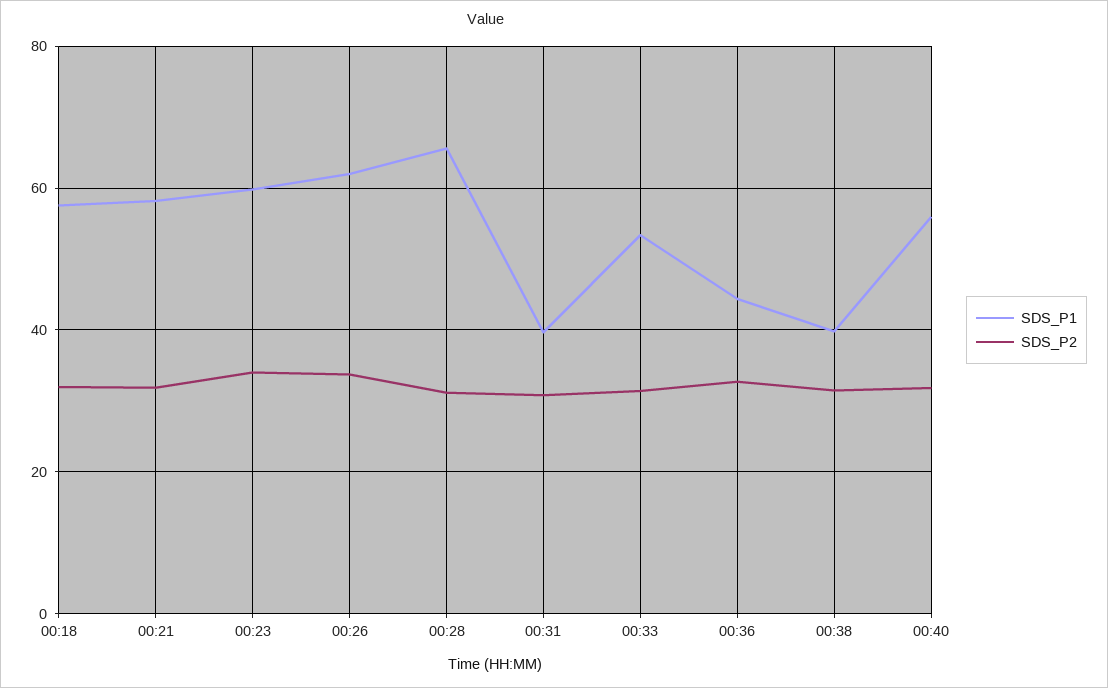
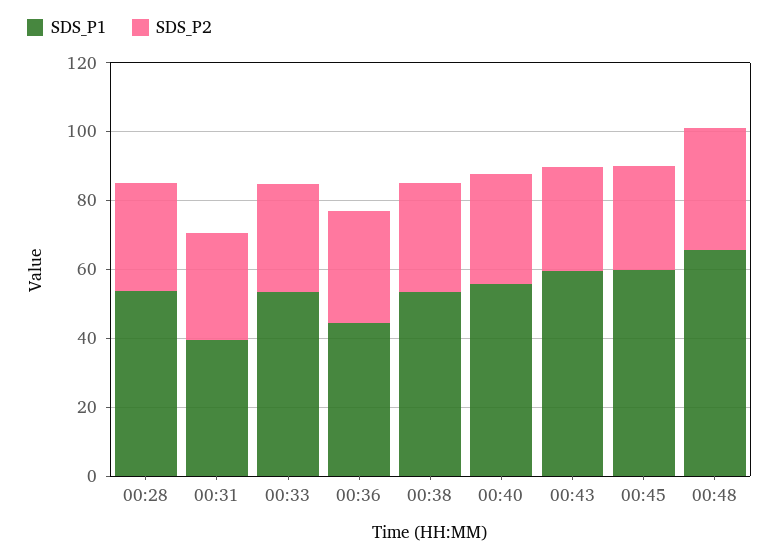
SDS_P1, 00:18: 58 -> none
SDS_P2, 00:18: 32 -> none
SDS_P1, 00:21: 58 -> none
SDS_P2, 00:21: 32 -> none
SDS_P1, 00:23: 60 -> none
SDS_P2, 00:23: 34 -> none
SDS_P1, 00:26: 62 -> none
SDS_P2, 00:26: 34 -> none
SDS_P1, 00:28: 66 -> 55
SDS_P1, 00:38: 40 -> 55
SDS_P1, 00:43: none -> 60
SDS_P2, 00:43: none -> 30
SDS_P1, 00:45: none -> 60
SDS_P2, 00:45: none -> 30
SDS_P1, 00:48: none -> 65
SDS_P2, 00:48: none -> 35

